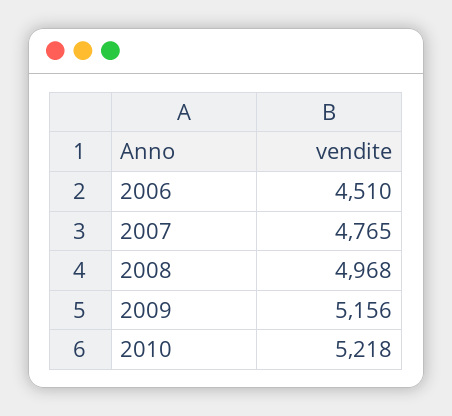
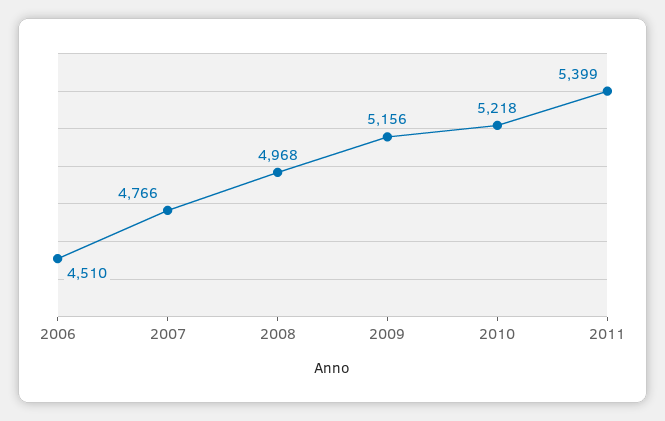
2007: 4765 -> 4766
2011: none -> 5399

